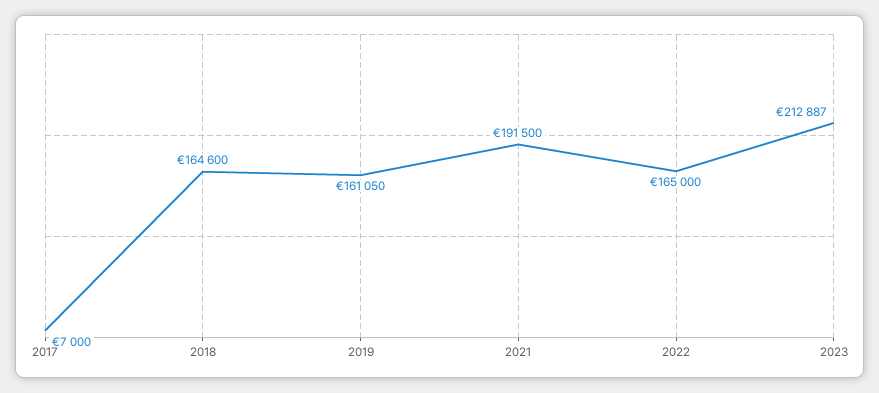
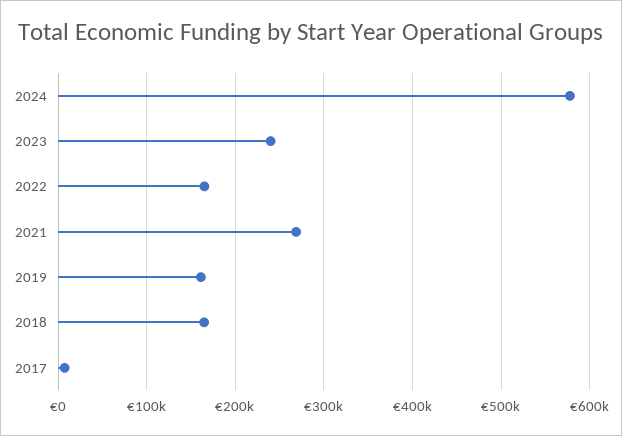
2021: 191500 -> 270000
2023: 212887 -> 240000
2024: none -> 580000

